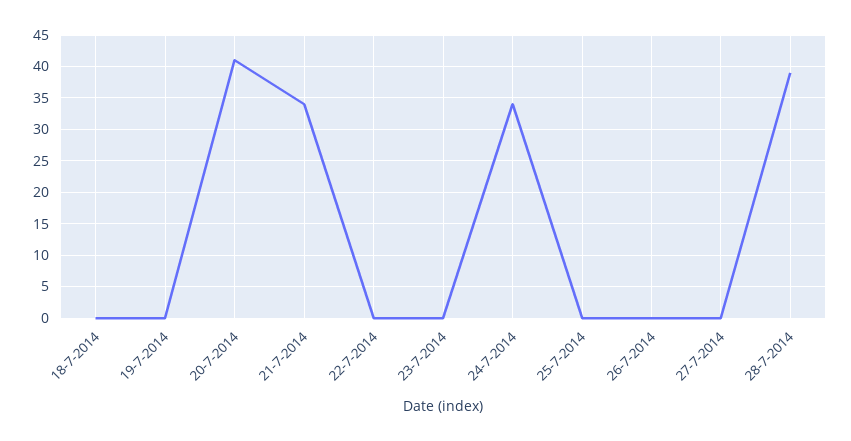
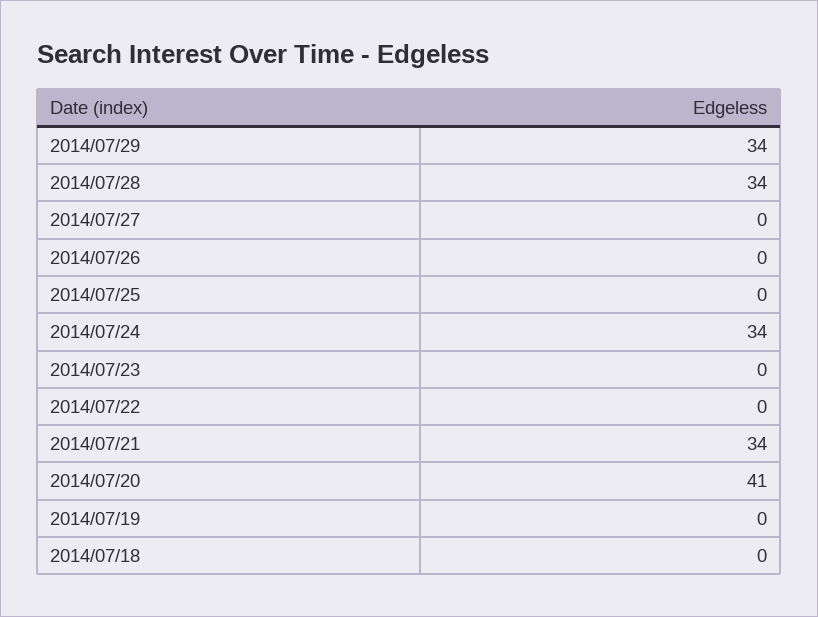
28-7-2014: 39 -> 34
2014/07/29: none -> 34

